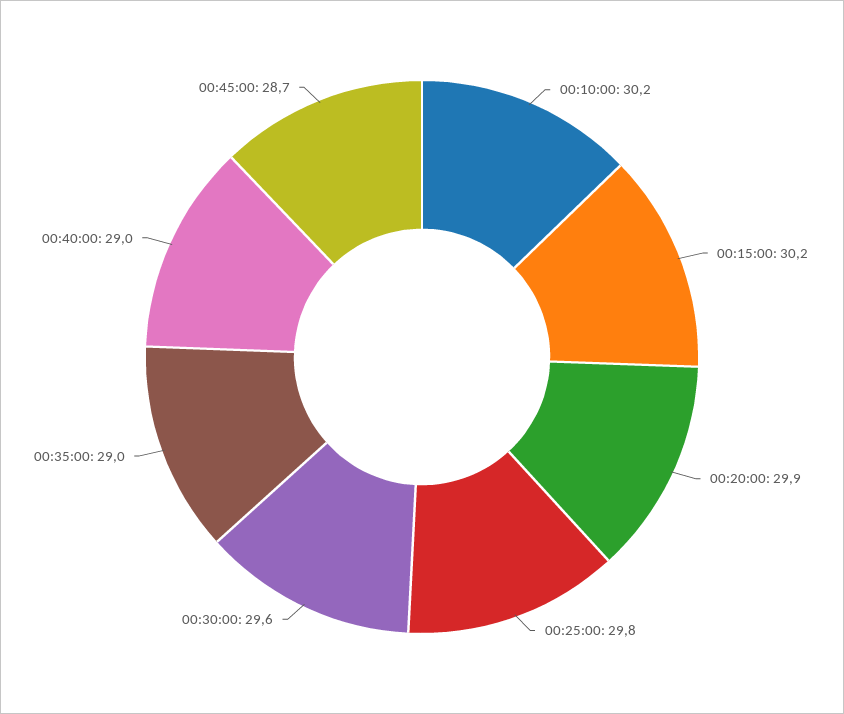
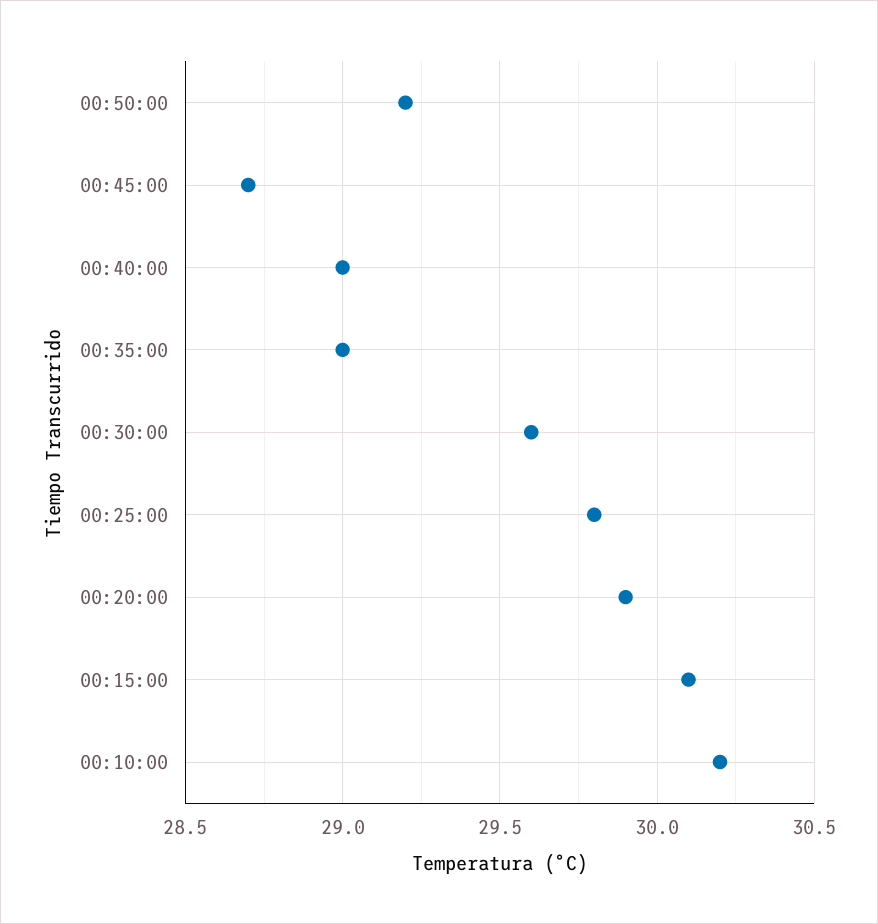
00:15:00: 30.2 -> 30.1
00:50:00: none -> 29.2

